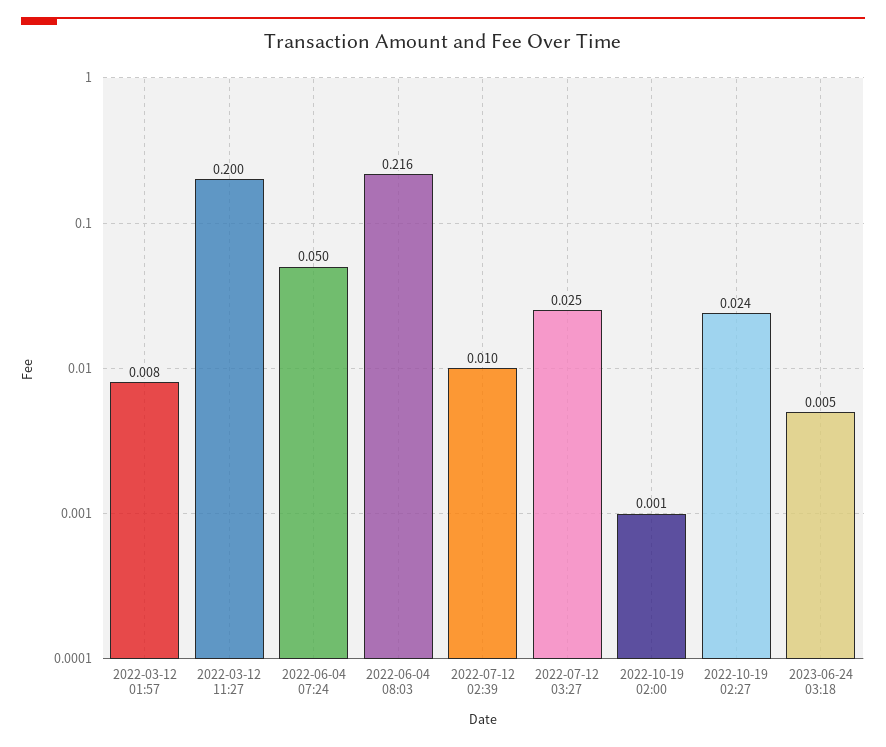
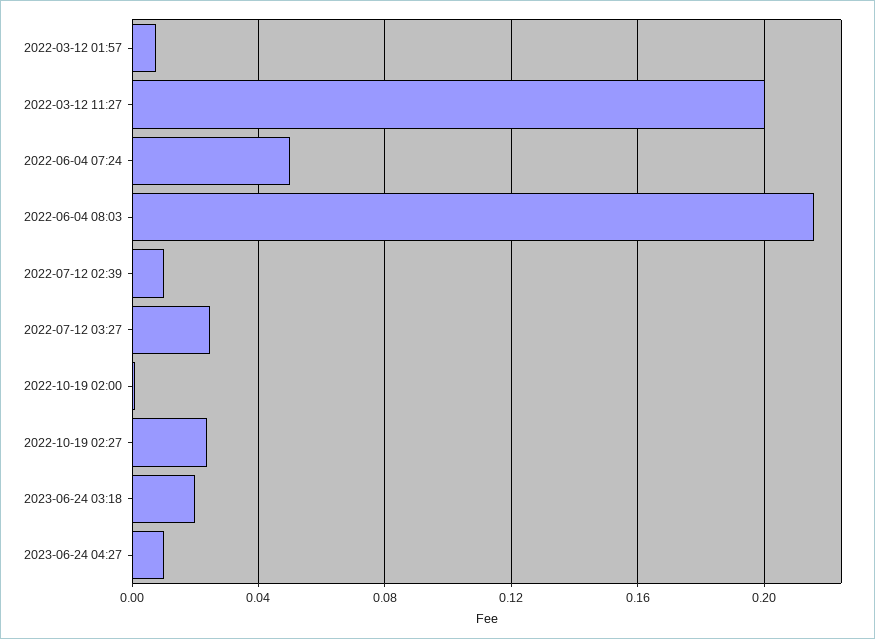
2023-06-24 03:18: 0.005 -> 0.02
2023-06-24 04:27: none -> 0.01

